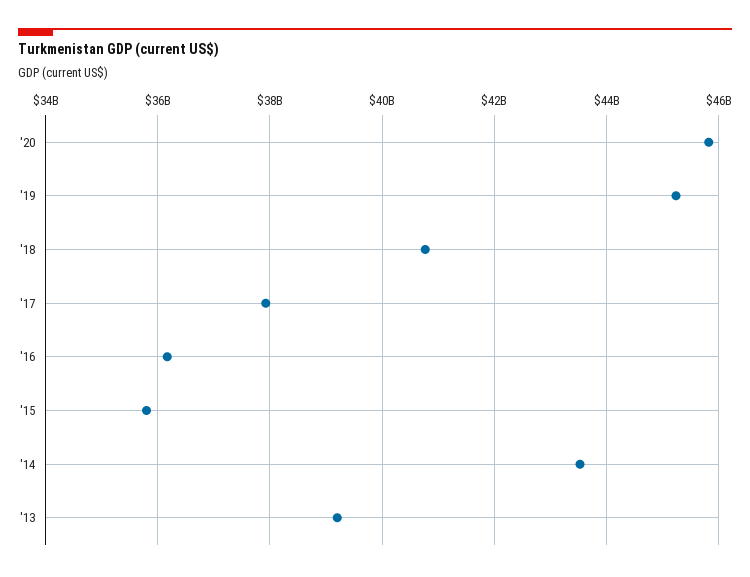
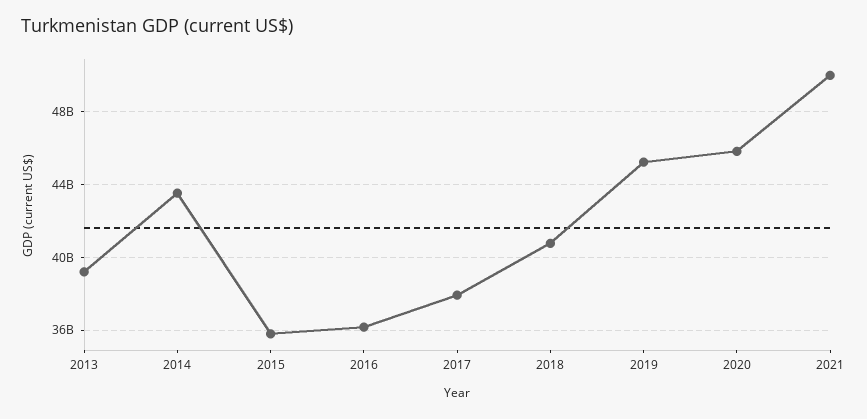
2021: none -> 50000000000

